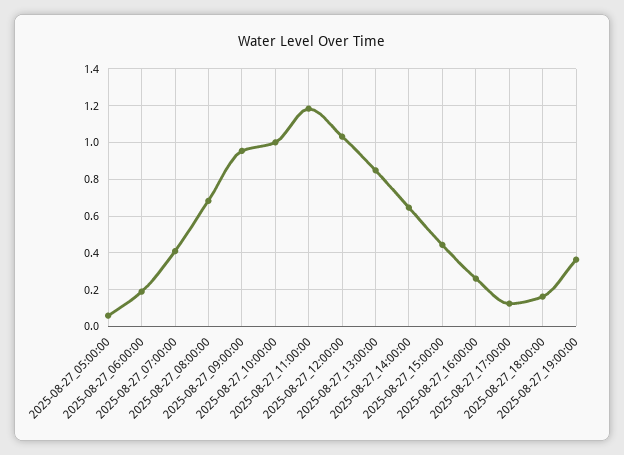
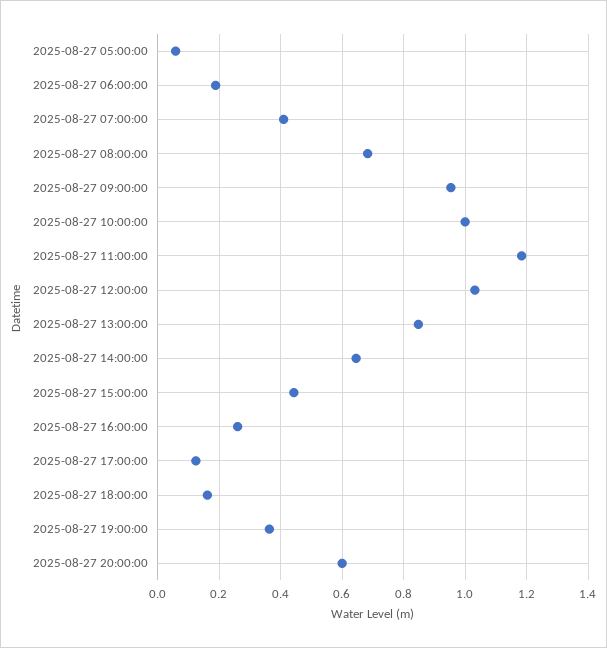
2025-08-27 20:00:00: none -> 0.6

